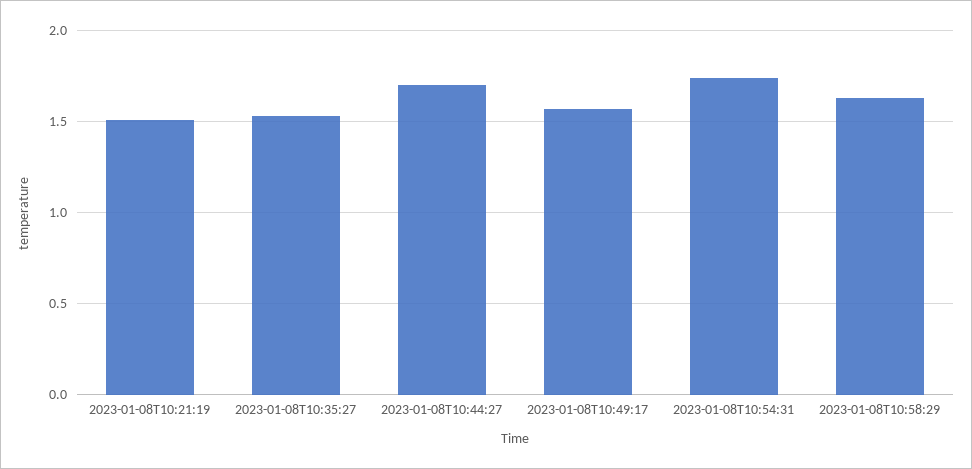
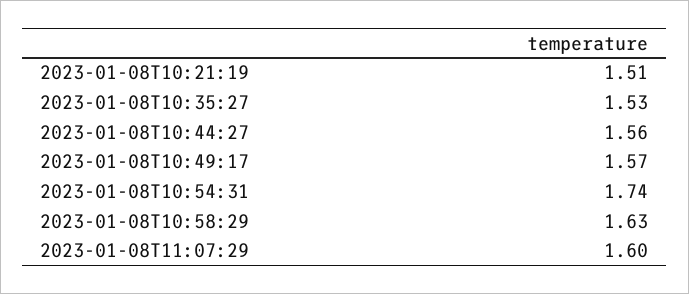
2023-01-08T10:44:27: 1.7 -> 1.56
2023-01-08T11:07:29: none -> 1.6

